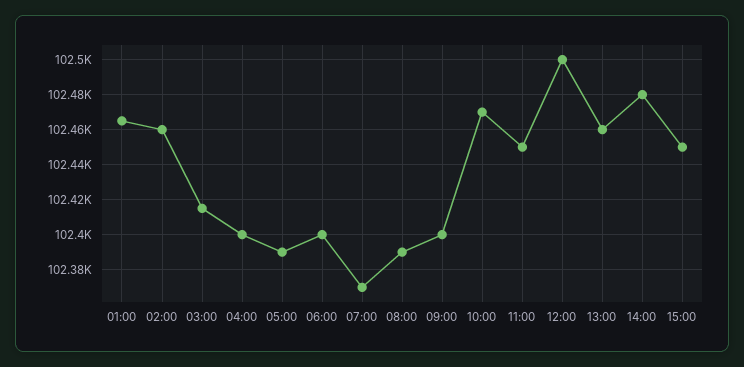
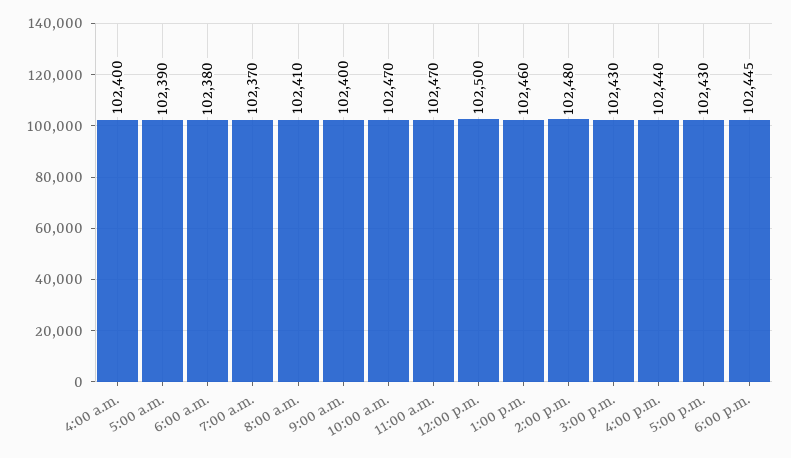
01:00: 102465 -> none
02:00: 102460 -> none
03:00: 102415 -> none
06:00: 102400 -> 102380
08:00: 102390 -> 102410
11:00: 102450 -> 102470
15:00: 102450 -> 102430
4:00 p.m.: none -> 102440
5:00 p.m.: none -> 102430
6:00 p.m.: none -> 102445

